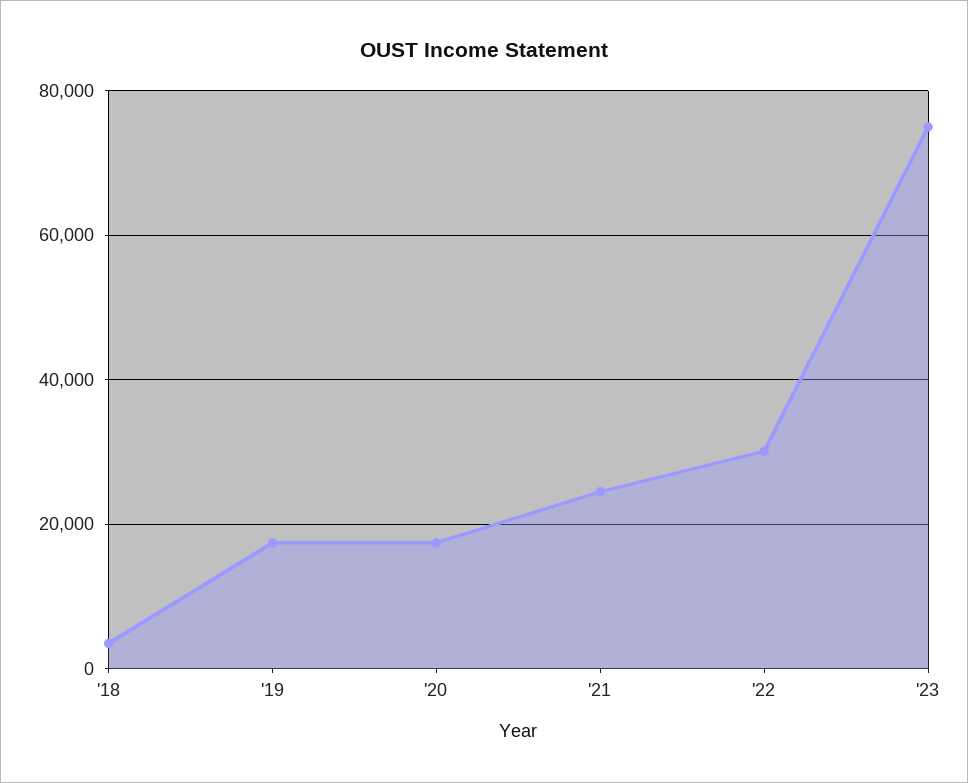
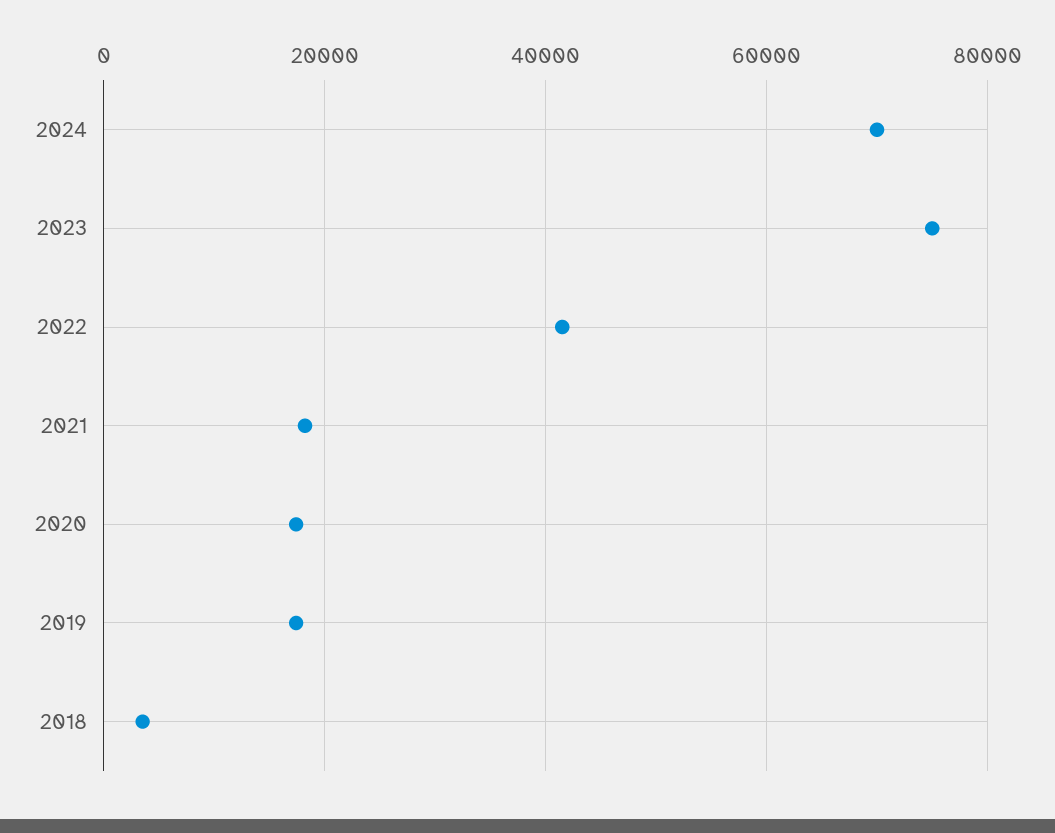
'21: 24000 -> 18000
'22: 30000 -> 42000
2024: none -> 70000

